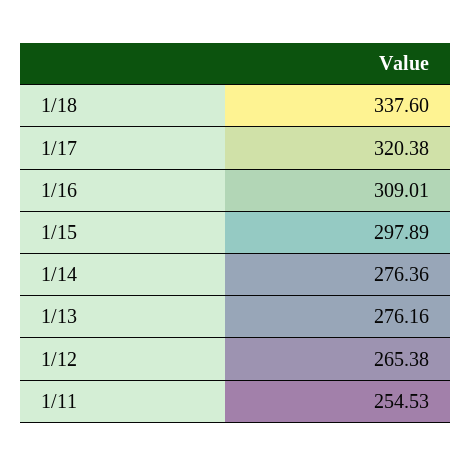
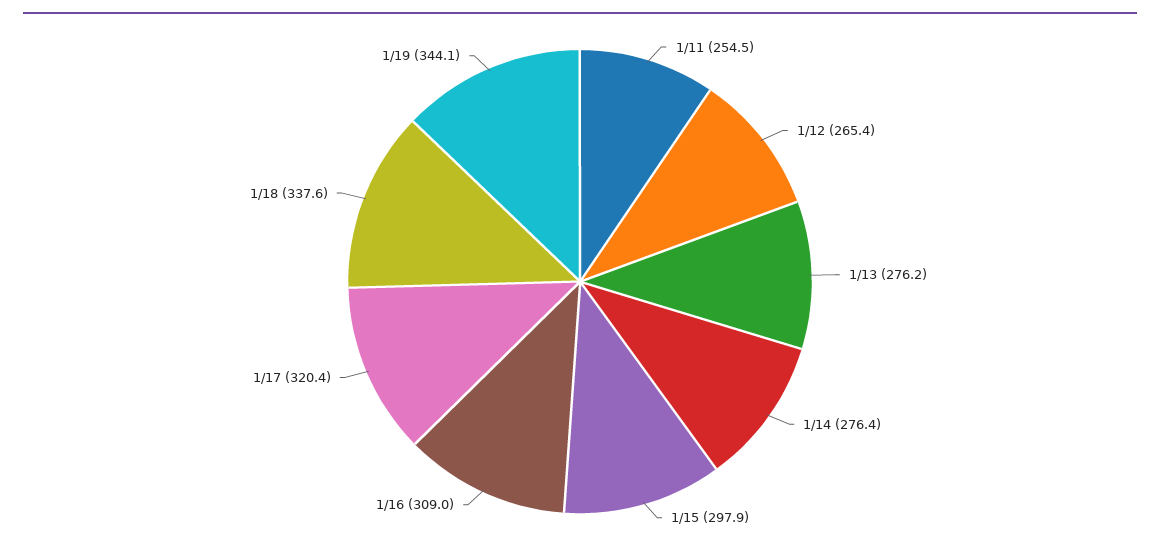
1/19: none -> 344.1

